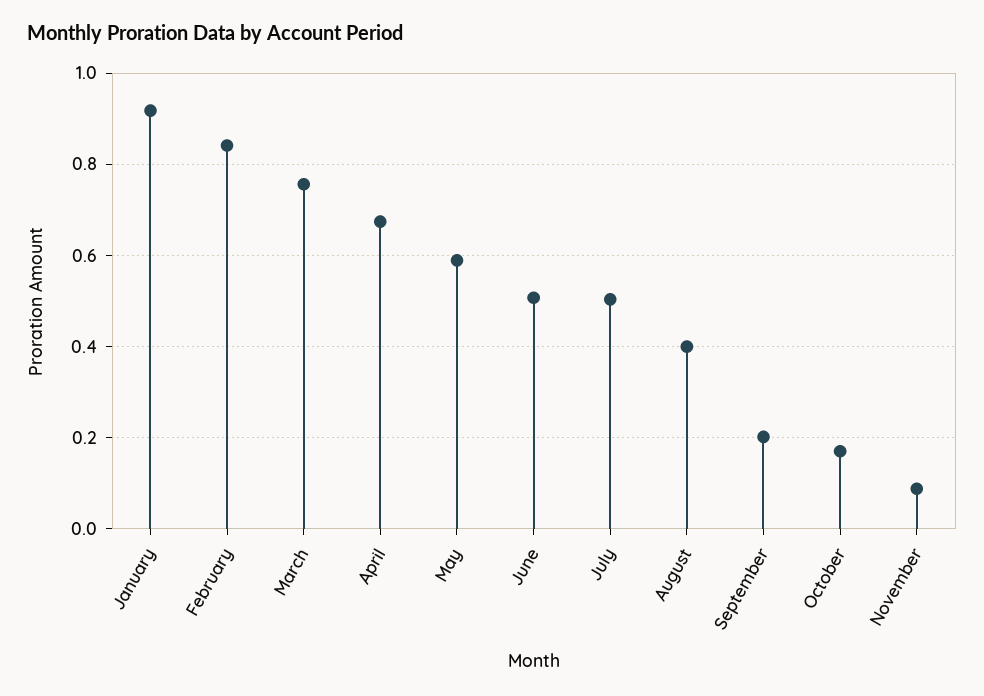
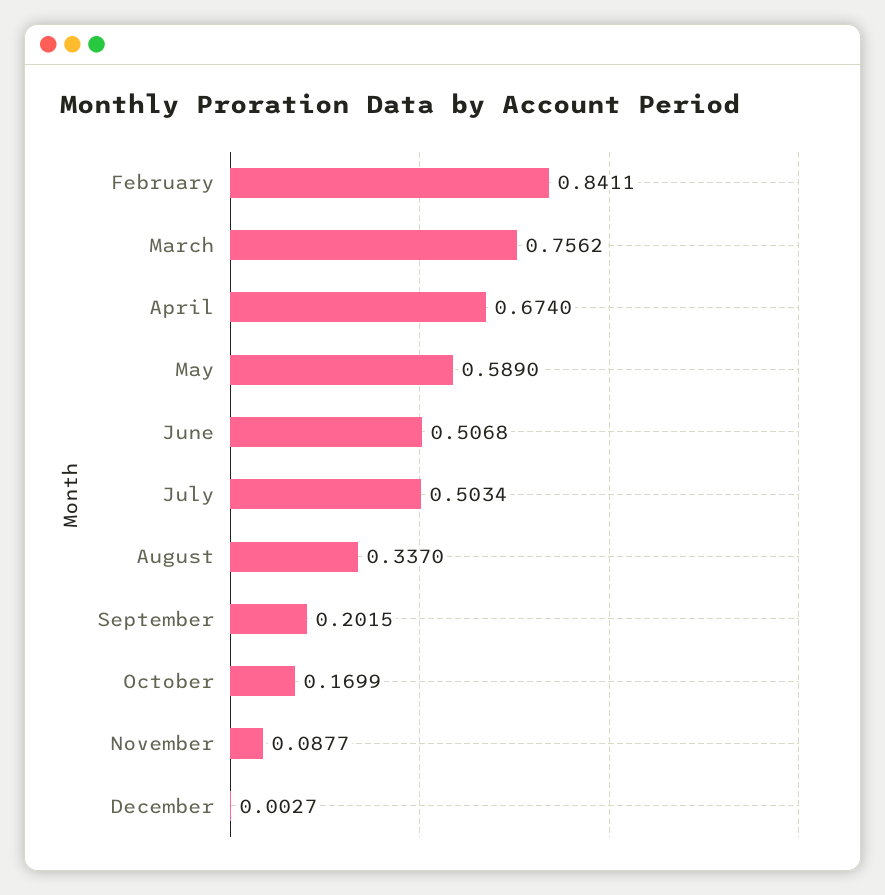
January: 0.92 -> none
August: 0.4 -> 0.337
December: none -> 0.0027

